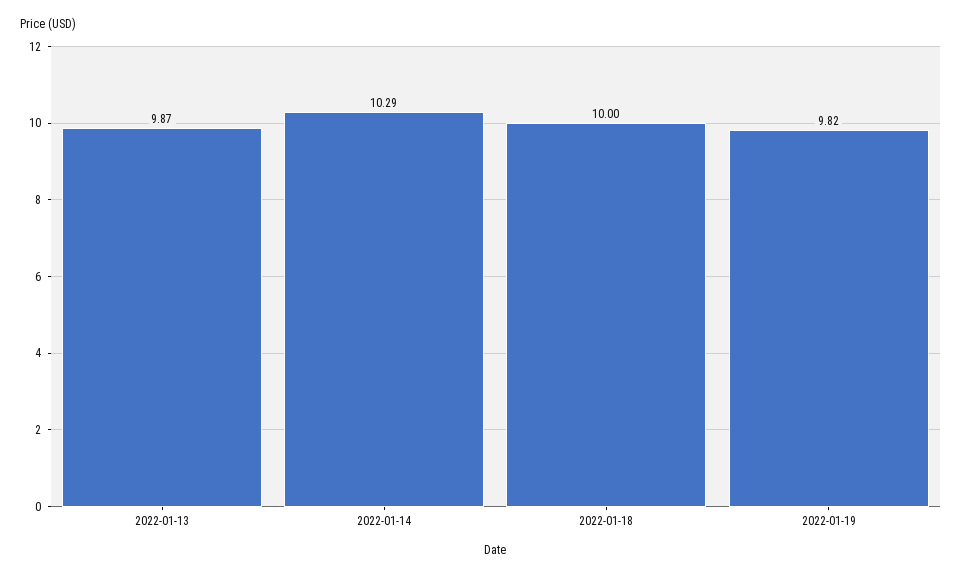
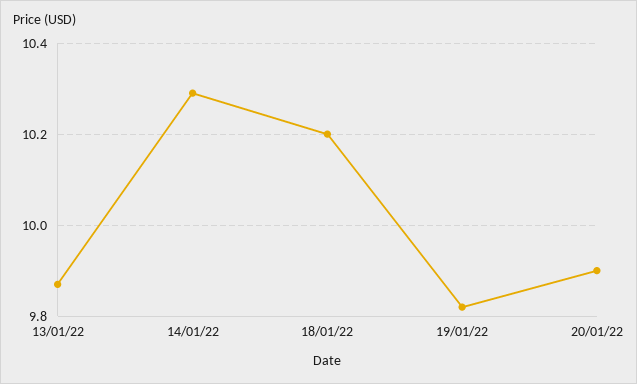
2022-01-18: 10 -> 10.2
20/01/22: none -> 9.9

